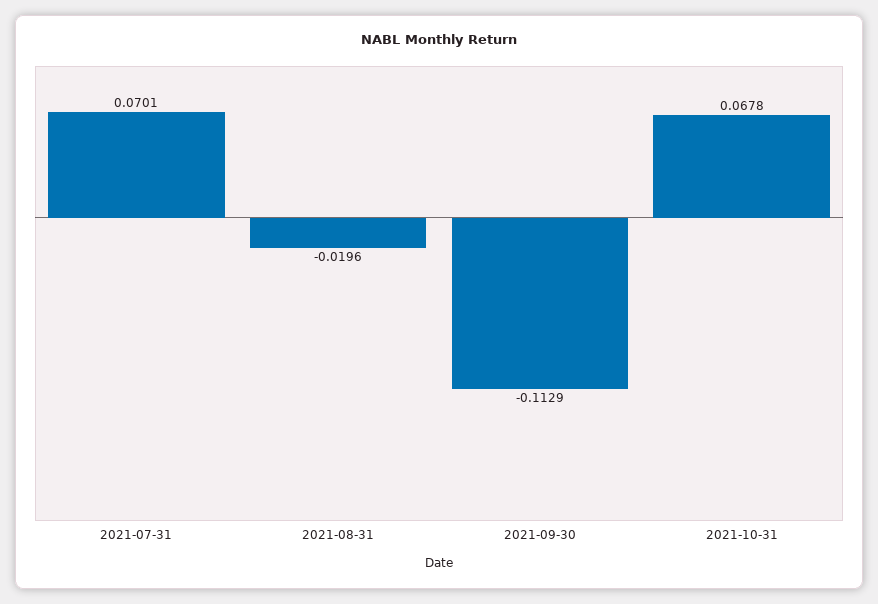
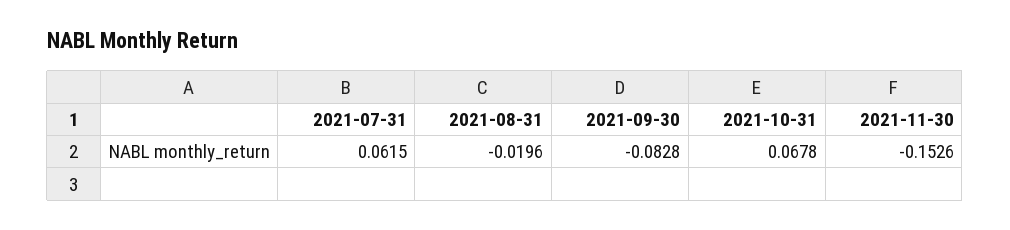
2021-07-31: 0.0701 -> 0.0615
2021-09-30: -0.1129 -> -0.0828
2021-11-30: none -> -0.1526

